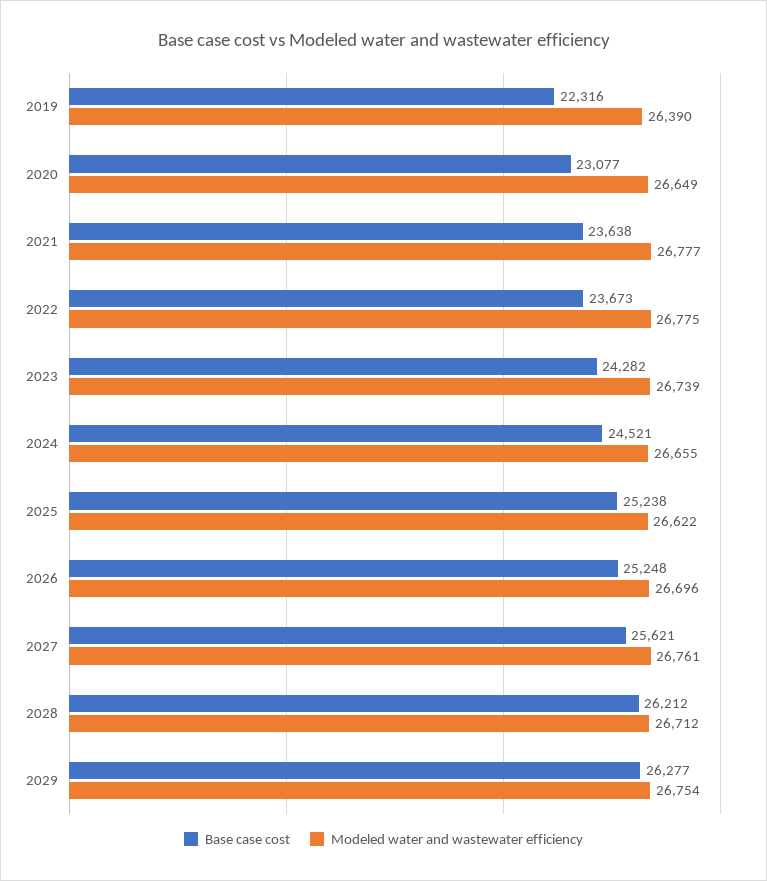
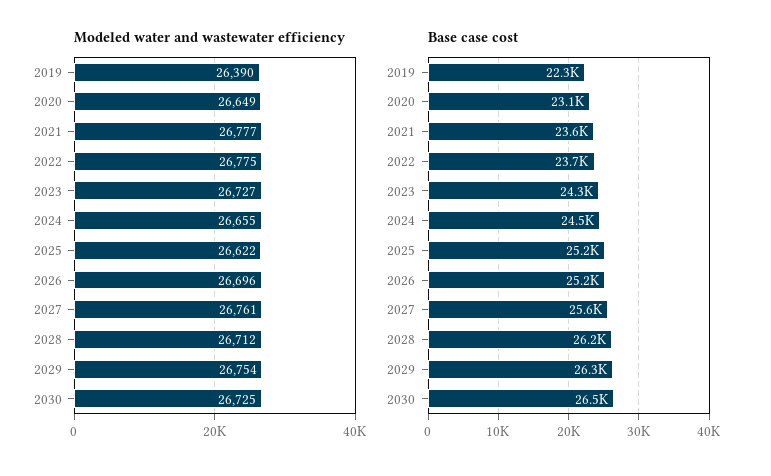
Modeled water and wastewater efficiency, 2023: 26739 -> 26727
Modeled water and wastewater efficiency, 2030: none -> 26725
Base case cost, 2030: none -> 26500

